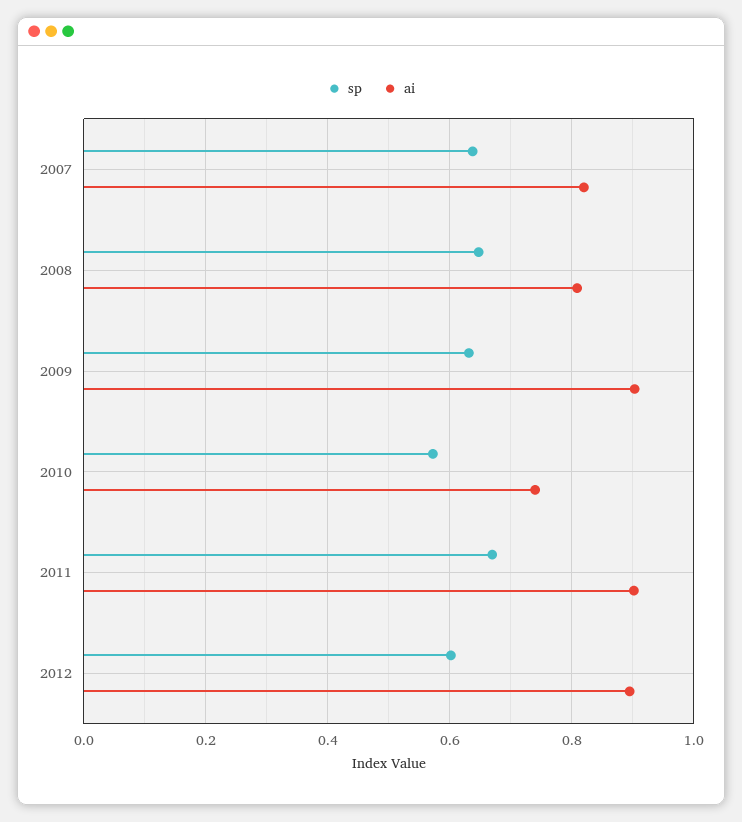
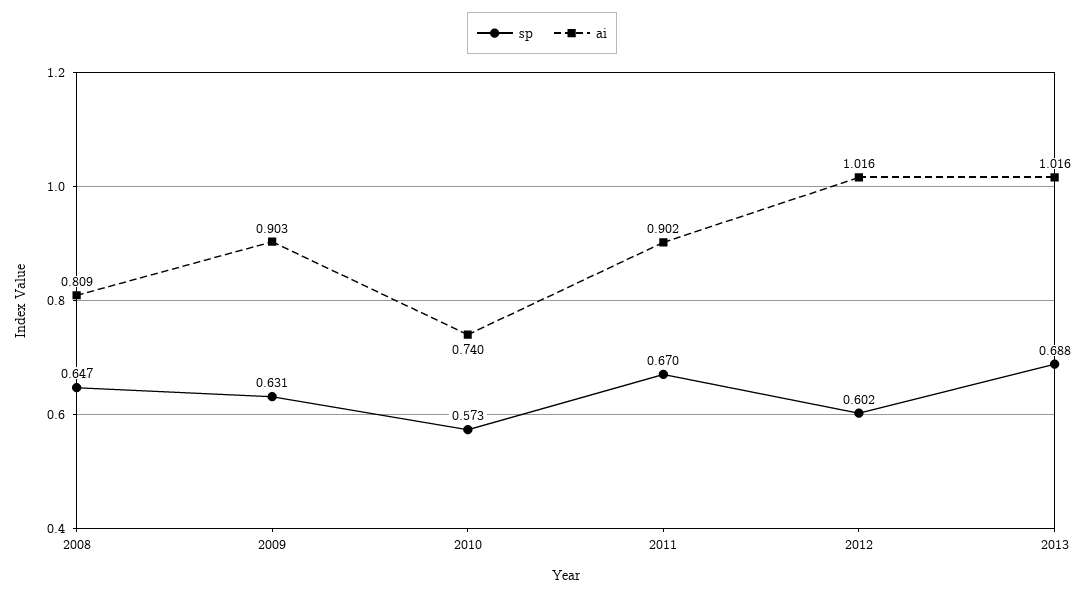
sp, 2007: 0.64 -> none
ai, 2007: 0.82 -> none
ai, 2012: 0.9 -> 1.016
sp, 2013: none -> 0.688
ai, 2013: none -> 1.016

